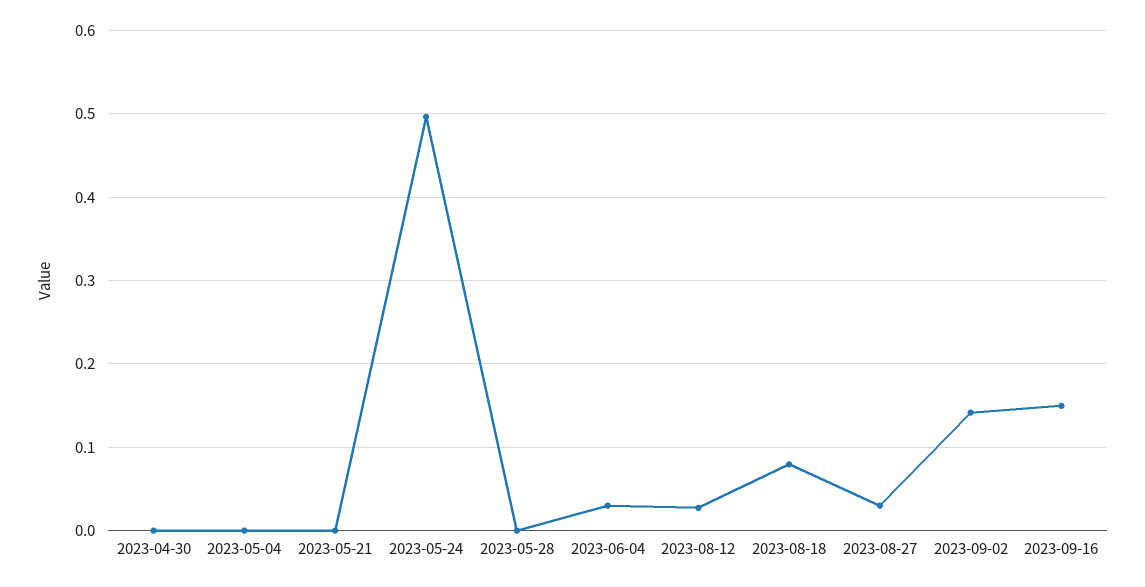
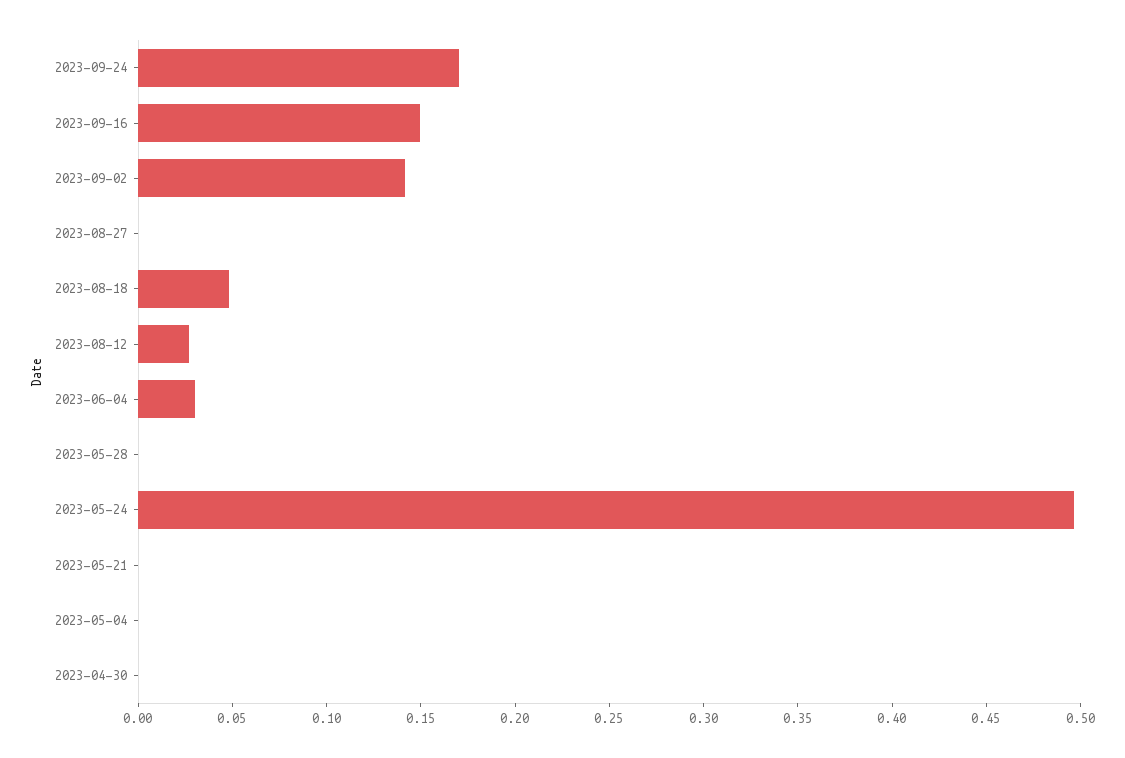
2023-08-18: 0.08 -> 0.05
2023-08-27: 0.03 -> 0
2023-09-24: none -> 0.17

